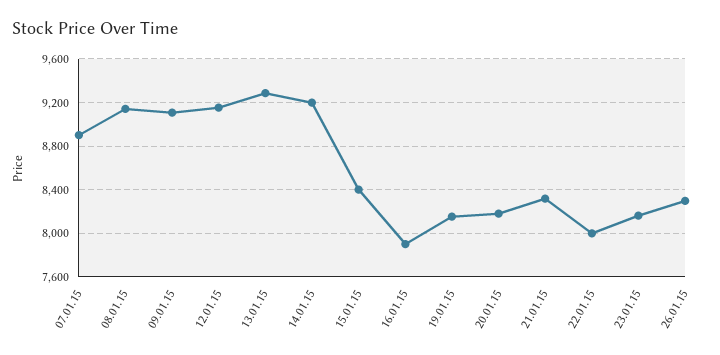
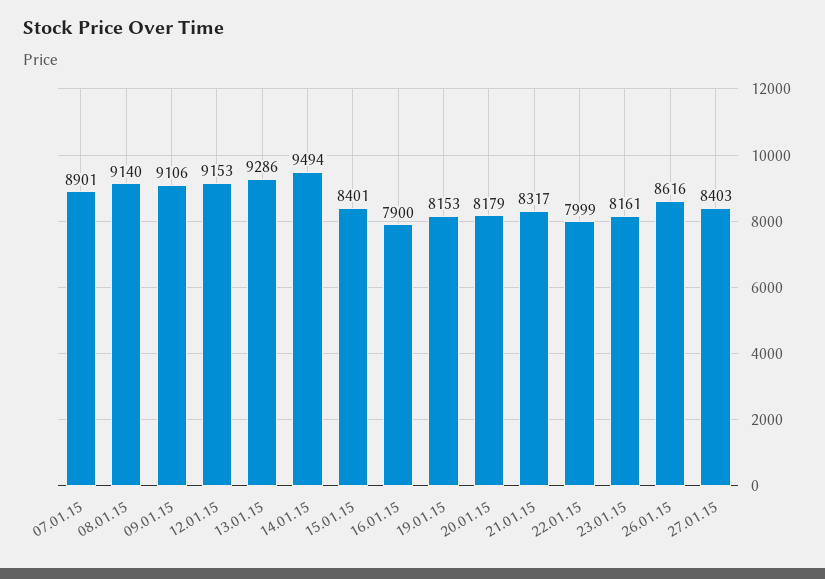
14.01.15: 9200 -> 9494
26.01.15: 8300 -> 8616
27.01.15: none -> 8403

